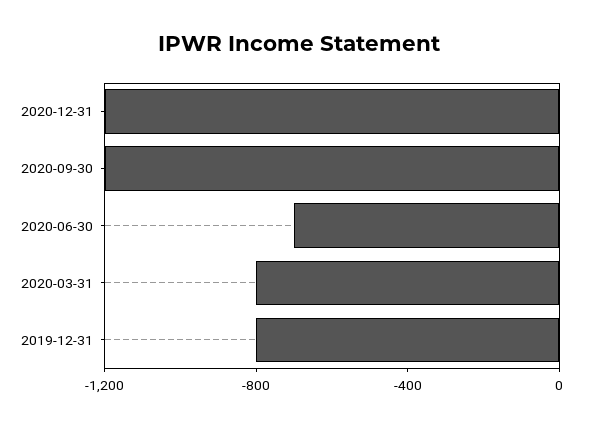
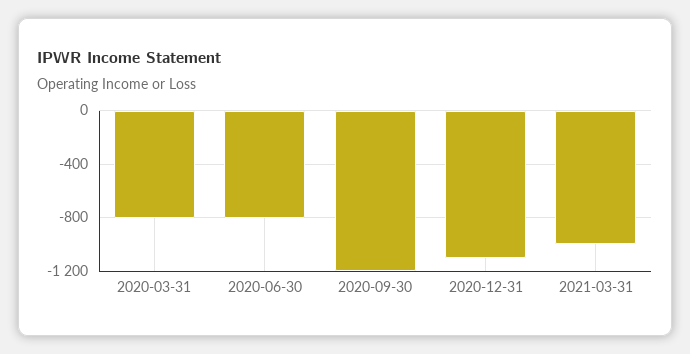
2020-12-31: -1200 -> -1100
2020-06-30: -700 -> -800
2019-12-31: -800 -> none
2021-03-31: none -> -1000

